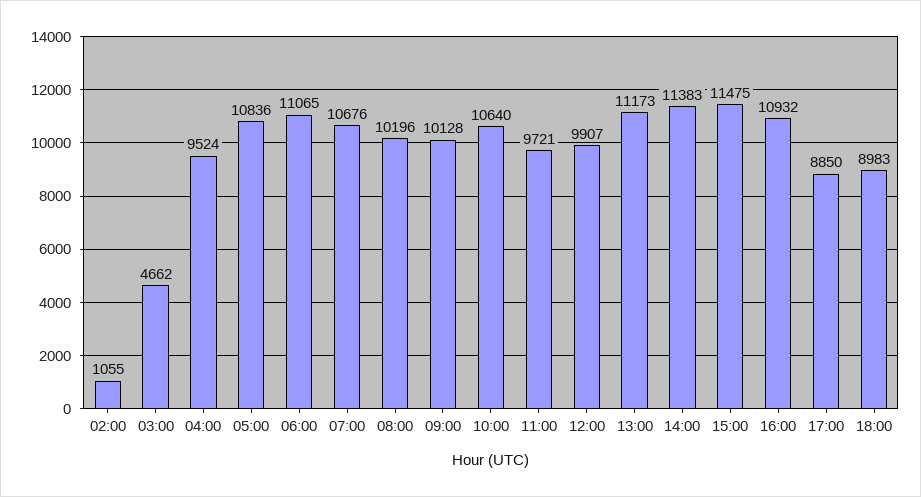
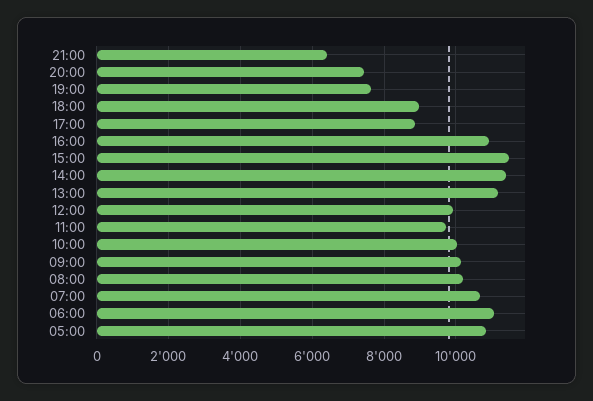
02:00: 1055 -> none
03:00: 4662 -> none
04:00: 9524 -> none
10:00: 10640 -> 10000
21:00: none -> 6400
20:00: none -> 7400
19:00: none -> 7600

